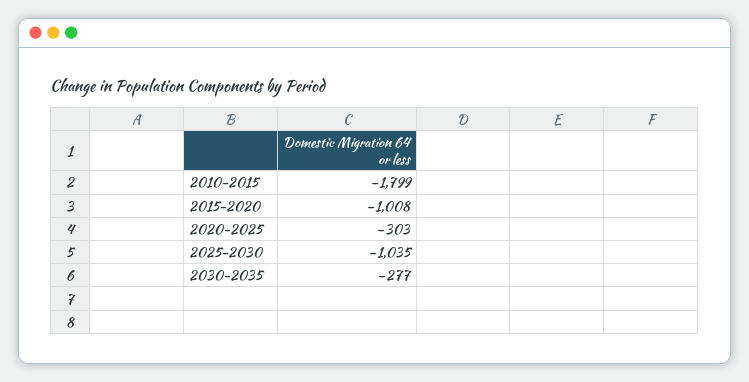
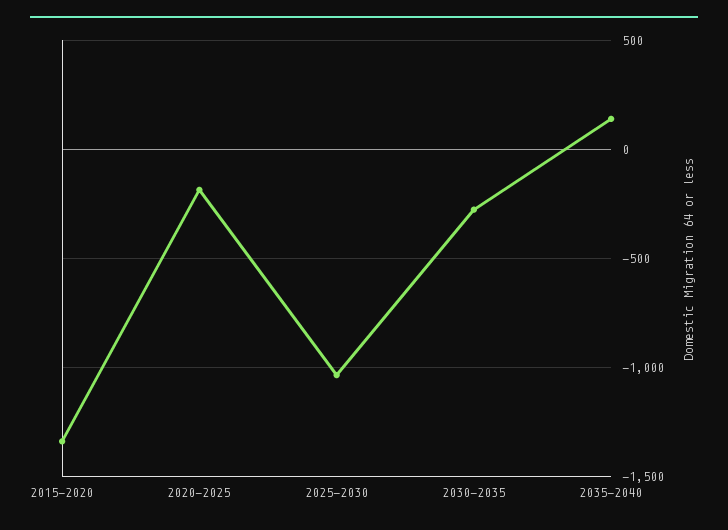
2010-2015: -1799 -> none
2015-2020: -1008 -> -1350
2020-2025: -303 -> -200
2035-2040: none -> 150

